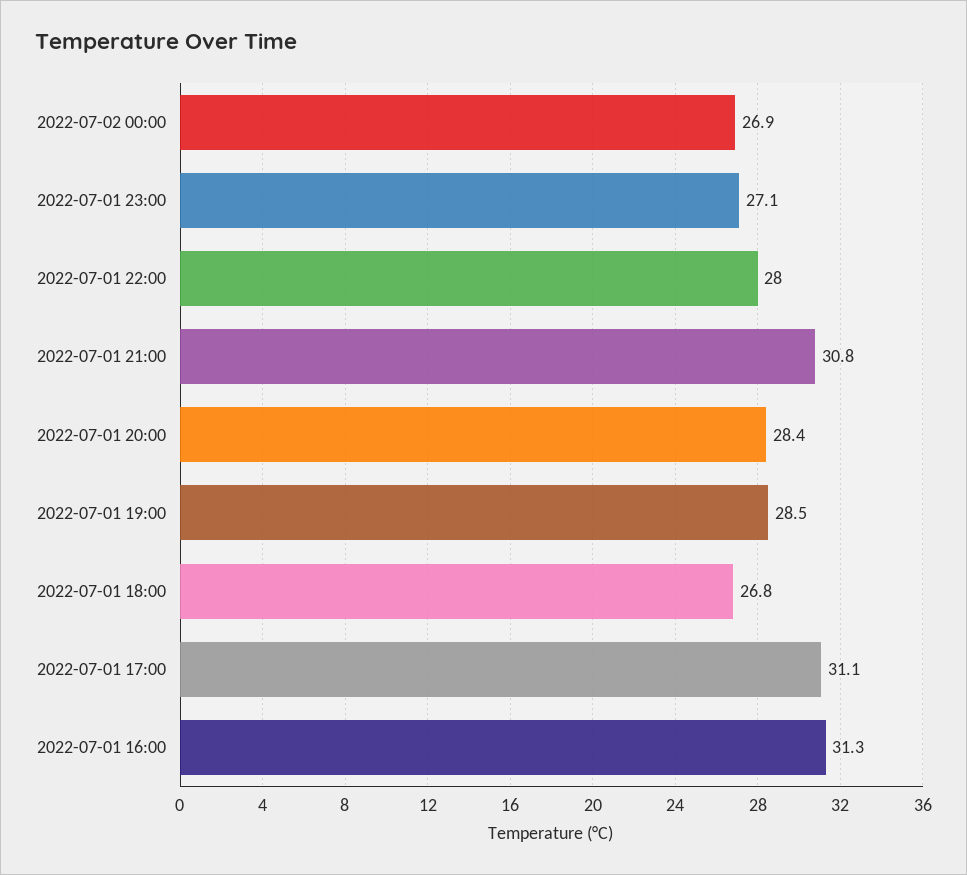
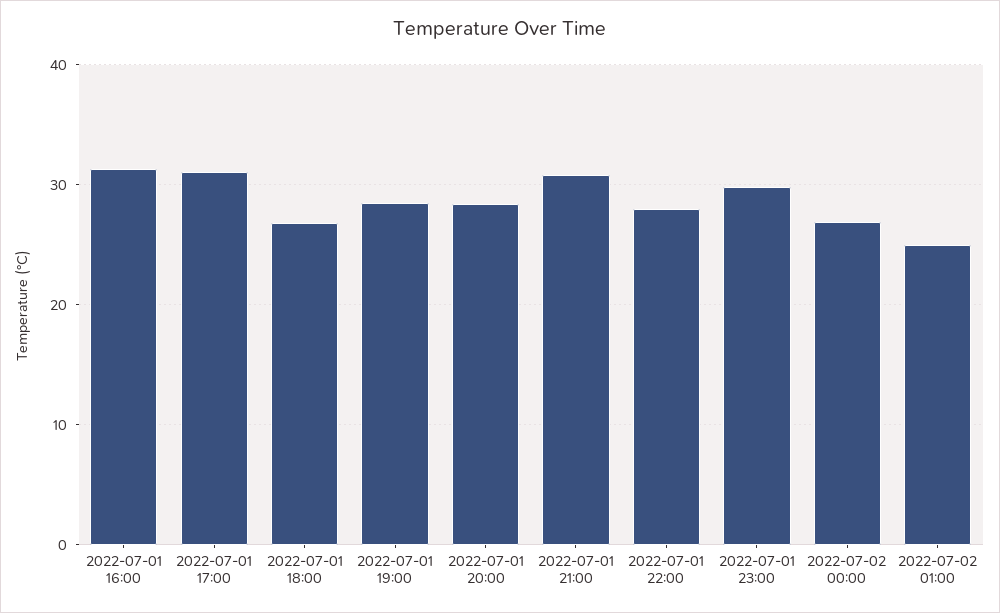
2022-07-01 23:00: 27.1 -> 30
2022-07-02 01:00: none -> 25

